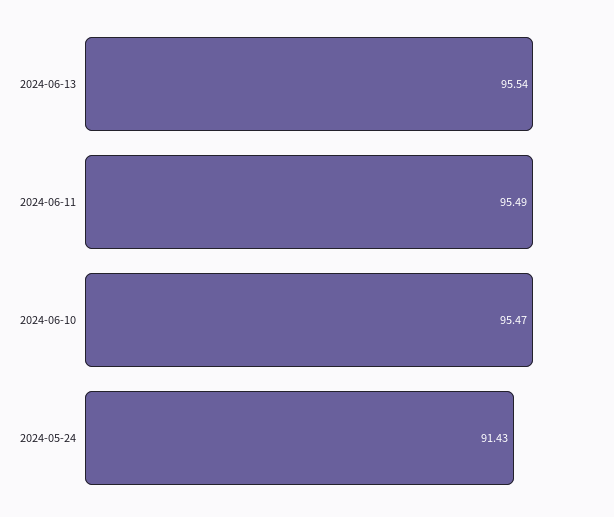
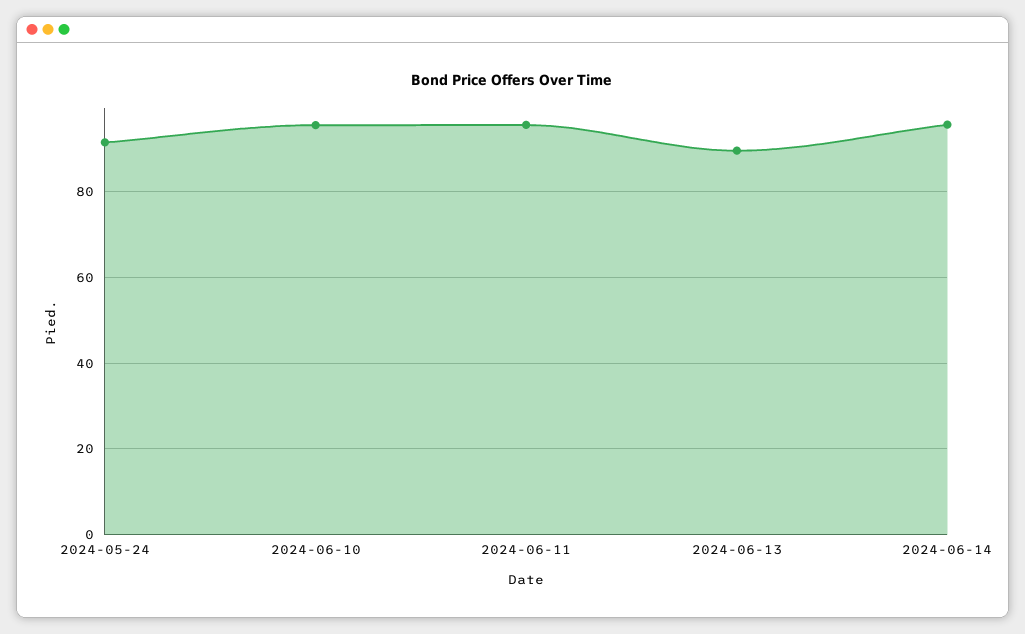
2024-06-13: 95.54 -> 90
2024-06-14: none -> 96

